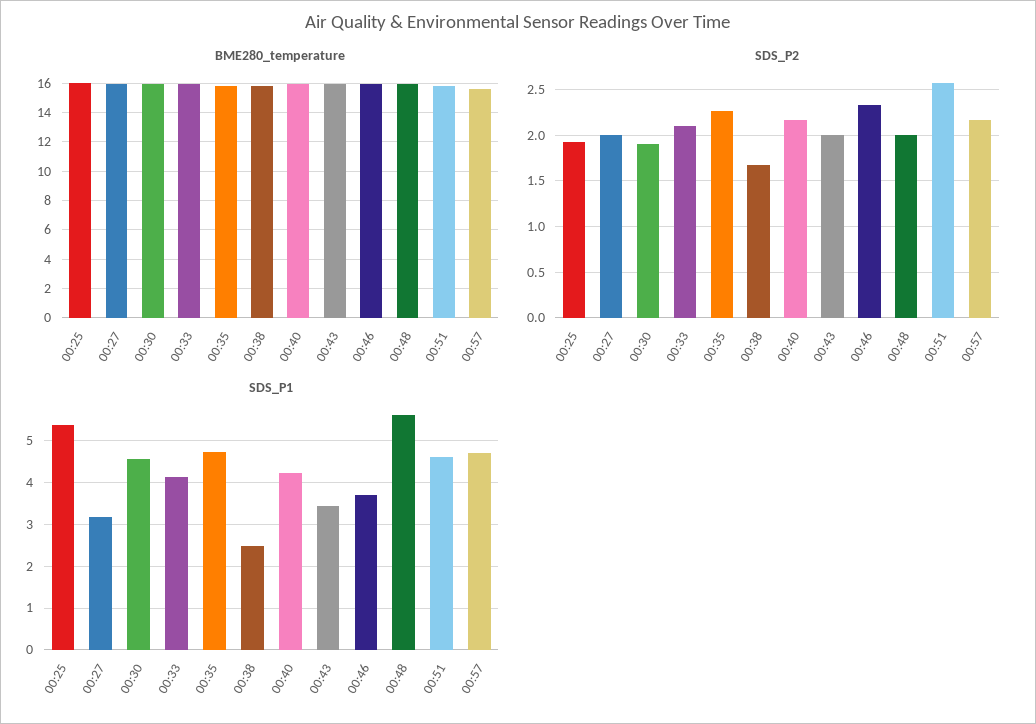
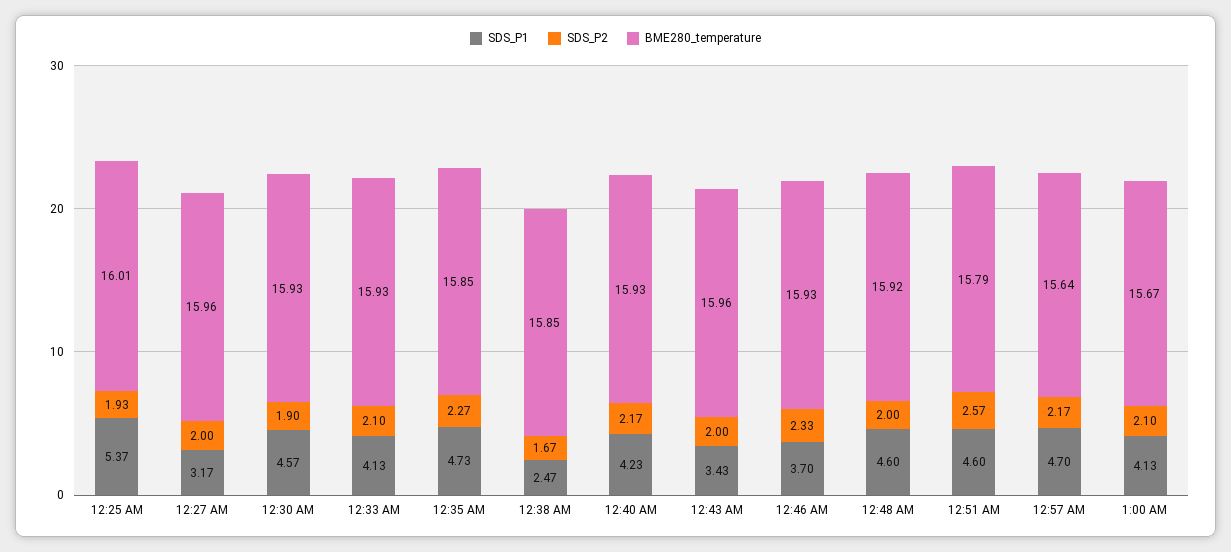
SDS_P1, 00:48: 5.6 -> 4.6
SDS_P1, 1:00 AM: none -> 4.13
SDS_P2, 1:00 AM: none -> 2.1
BME280_temperature, 1:00 AM: none -> 15.67

